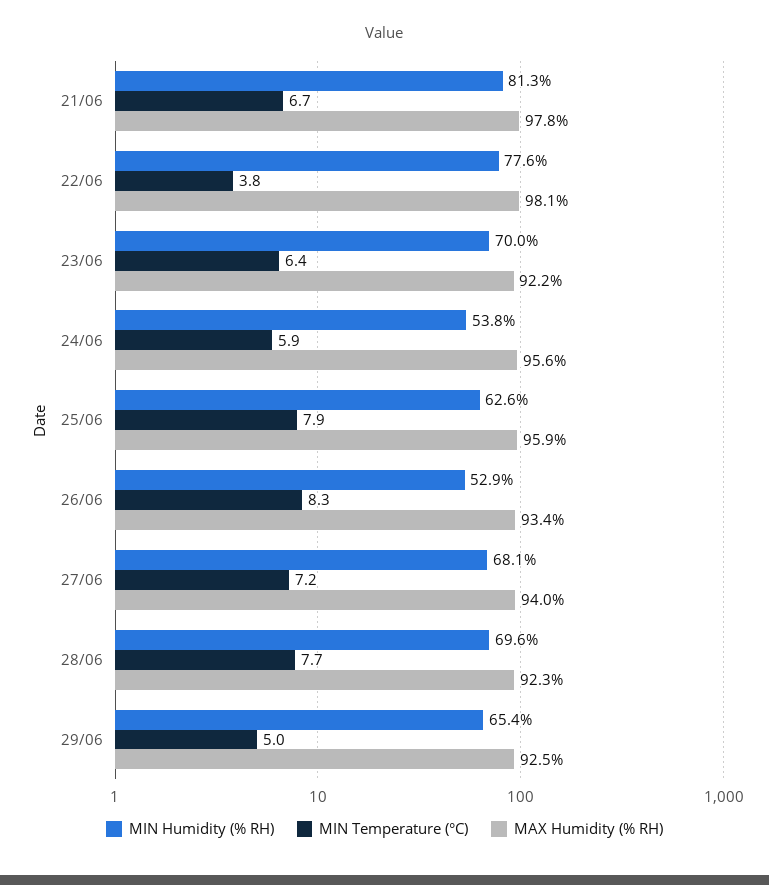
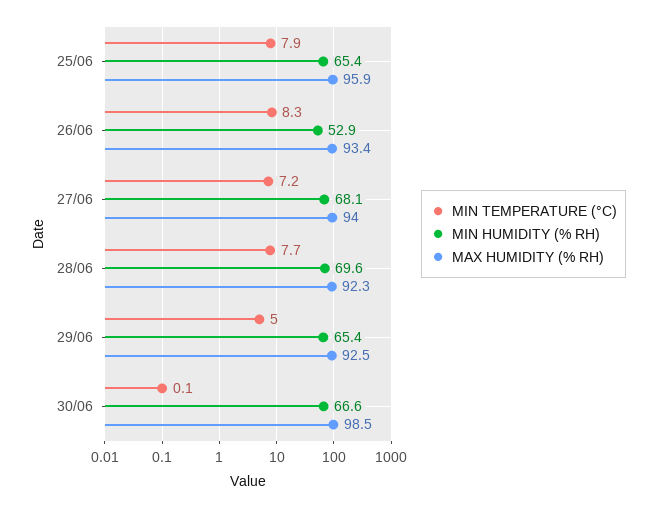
MIN Humidity (% RH), 21/06: 81.3 -> none
MIN Temperature (°C), 21/06: 6.7 -> none
MAX Humidity (% RH), 21/06: 97.8 -> none
MIN Humidity (% RH), 22/06: 77.6 -> none
MIN Temperature (°C), 22/06: 3.8 -> none
MAX Humidity (% RH), 22/06: 98.1 -> none
MIN Humidity (% RH), 23/06: 70 -> none
MIN Temperature (°C), 23/06: 6.4 -> none
MAX Humidity (% RH), 23/06: 92.2 -> none
MIN Humidity (% RH), 24/06: 53.8 -> none
MIN Temperature (°C), 24/06: 5.9 -> none
MAX Humidity (% RH), 24/06: 95.6 -> none
MIN Humidity (% RH), 25/06: 62.6 -> 65.4
MIN Temperature (°C), 30/06: none -> 0.1
MIN Humidity (% RH), 30/06: none -> 66.6
MAX Humidity (% RH), 30/06: none -> 98.5

